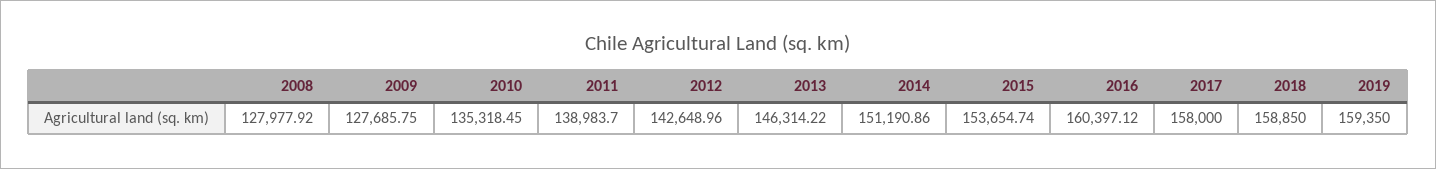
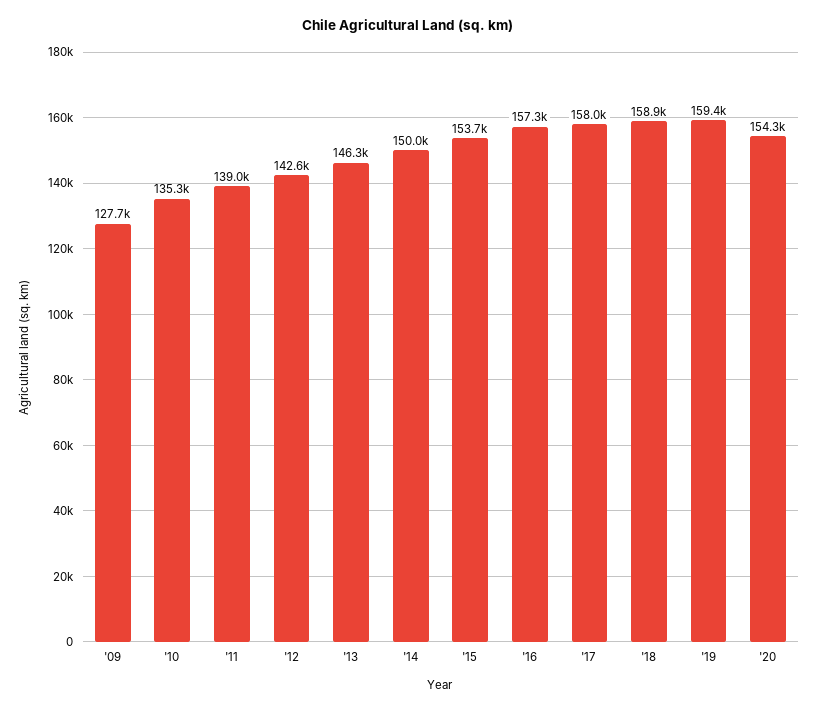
2008: 127977.92 -> none
2014: 151190.86 -> 150000
2016: 160397.12 -> 157300
'20: none -> 154300

